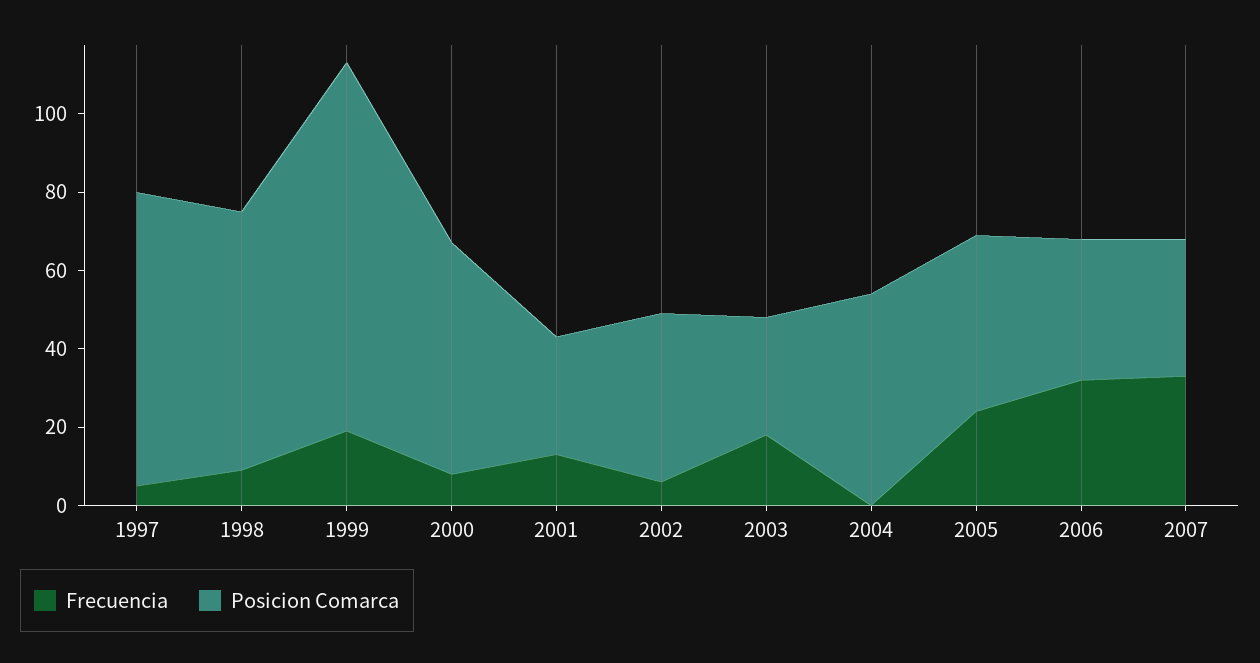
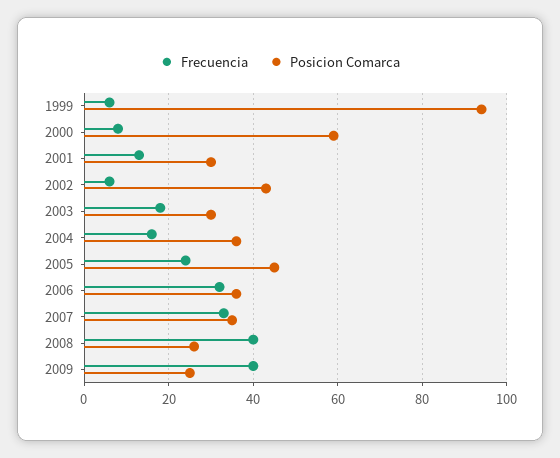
Frecuencia, 1997: 5 -> none
Posicion Comarca, 1997: 75 -> none
Frecuencia, 1998: 10 -> none
Posicion Comarca, 1998: 65 -> none
Frecuencia, 1999: 20 -> 5
Frecuencia, 2004: 0 -> 15
Posicion Comarca, 2004: 55 -> 35
Frecuencia, 2008: none -> 40
Posicion Comarca, 2008: none -> 25
Frecuencia, 2009: none -> 40
Posicion Comarca, 2009: none -> 25

